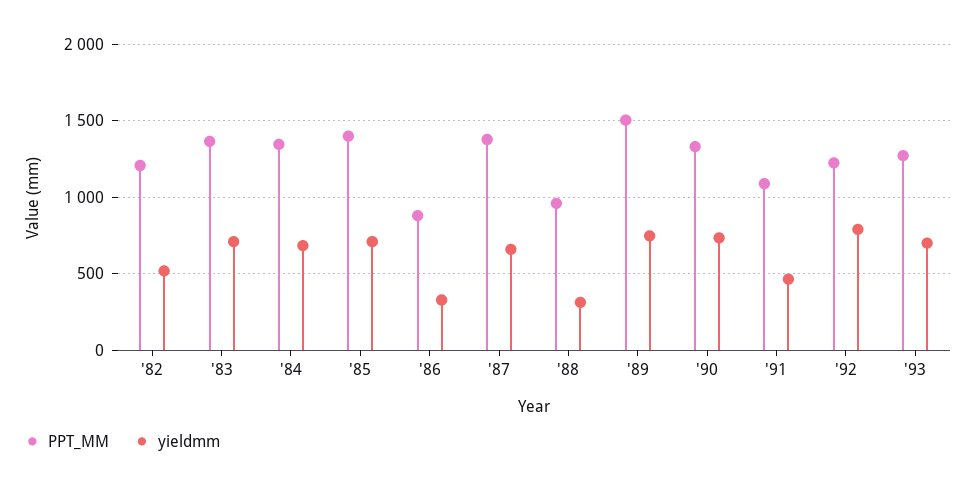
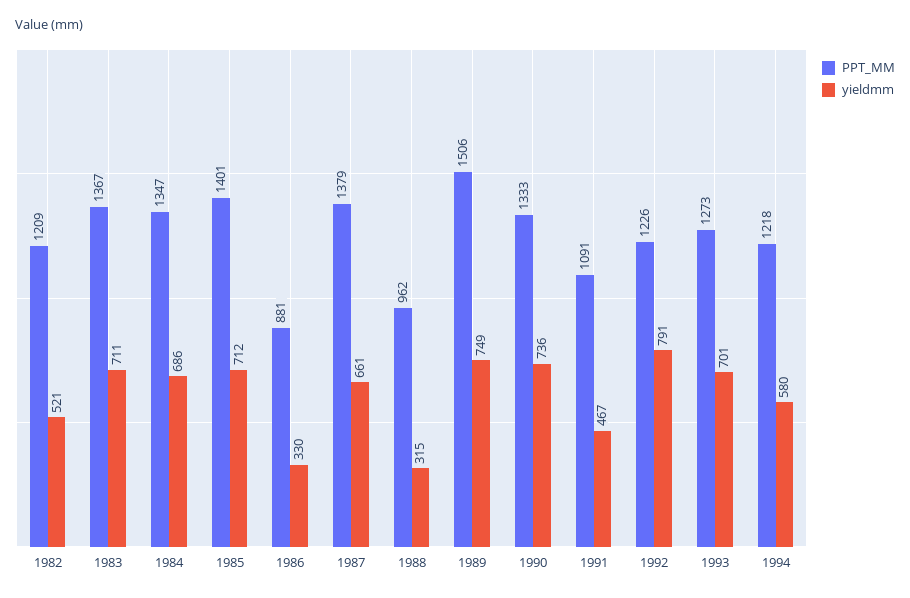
PPT_MM, 1994: none -> 1218
yieldmm, 1994: none -> 580

